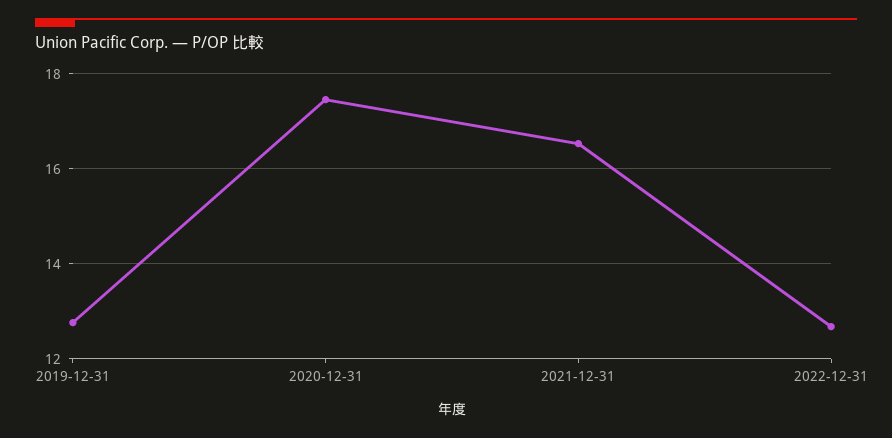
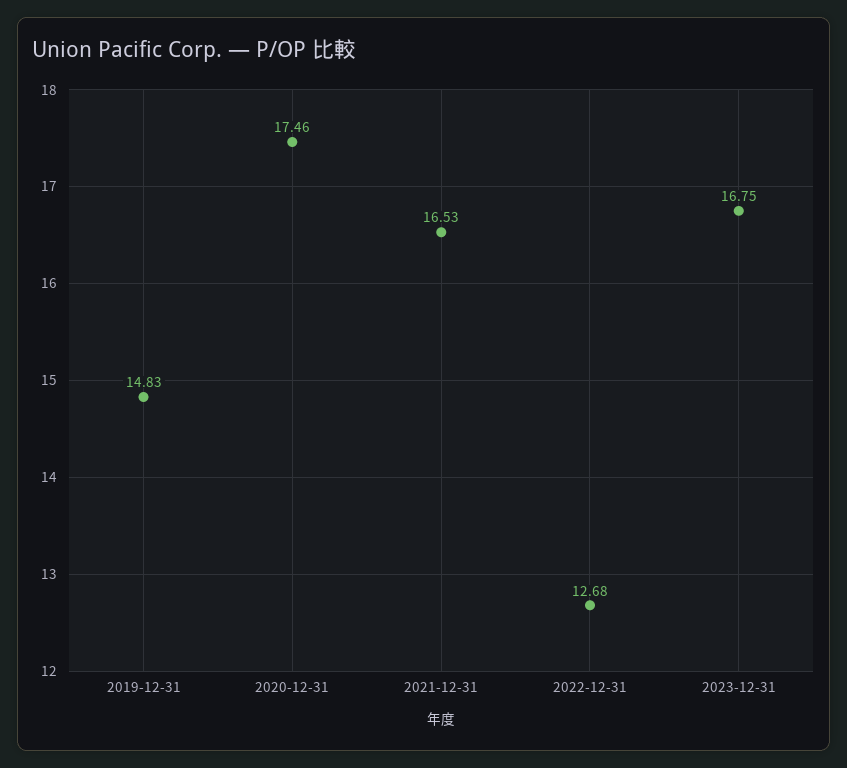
2019-12-31: 12.8 -> 14.83
2023-12-31: none -> 16.75

